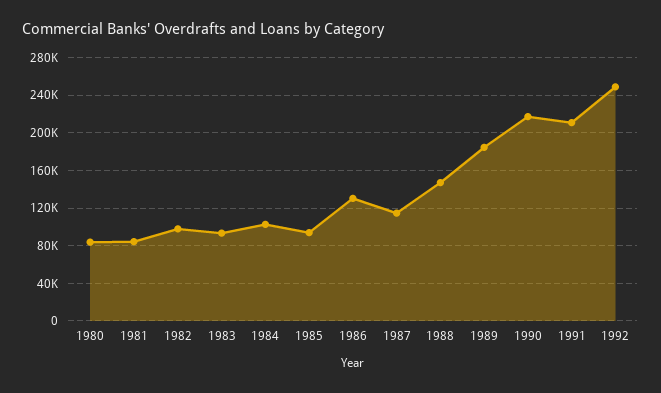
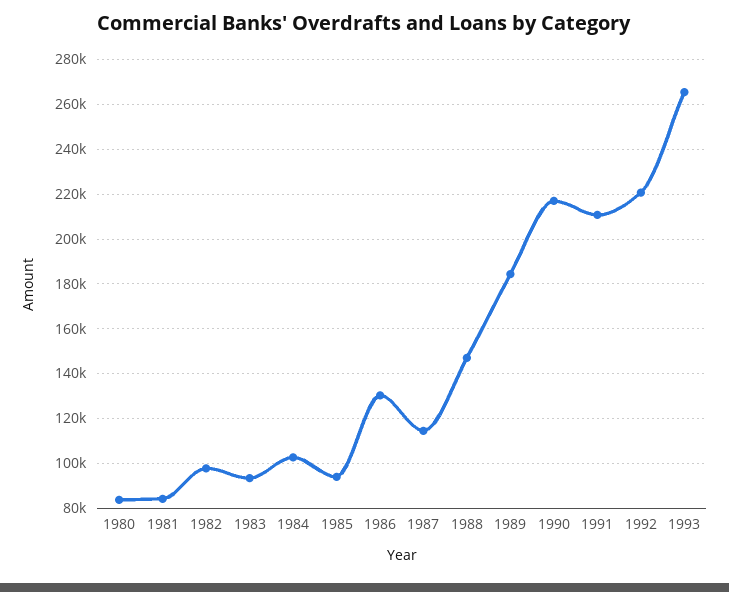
1992: 250000 -> 220000
1993: none -> 265000

